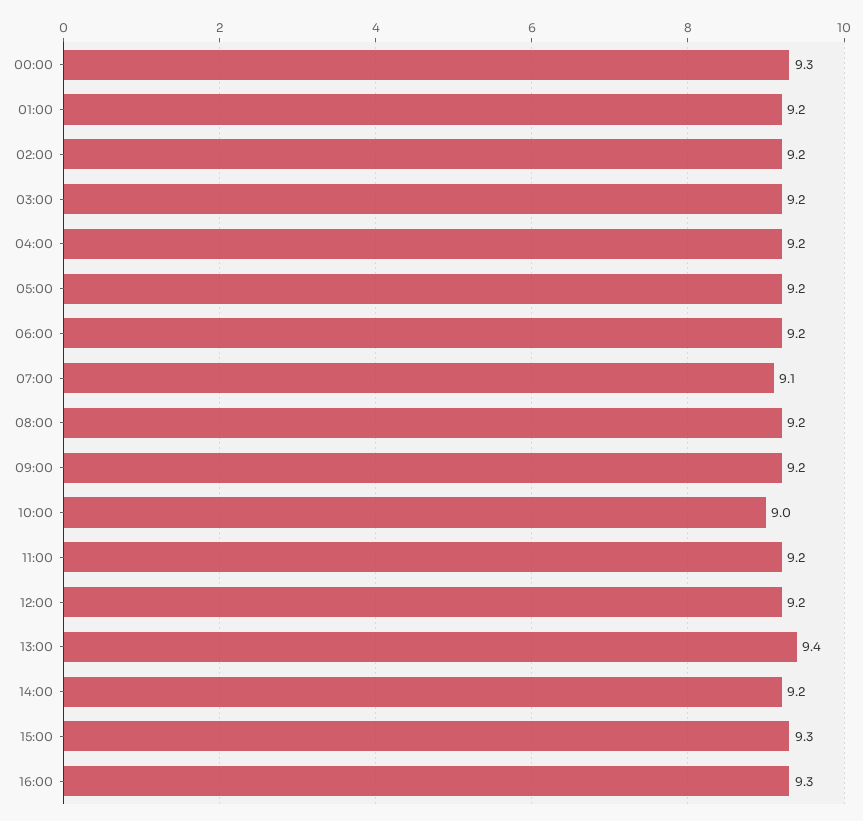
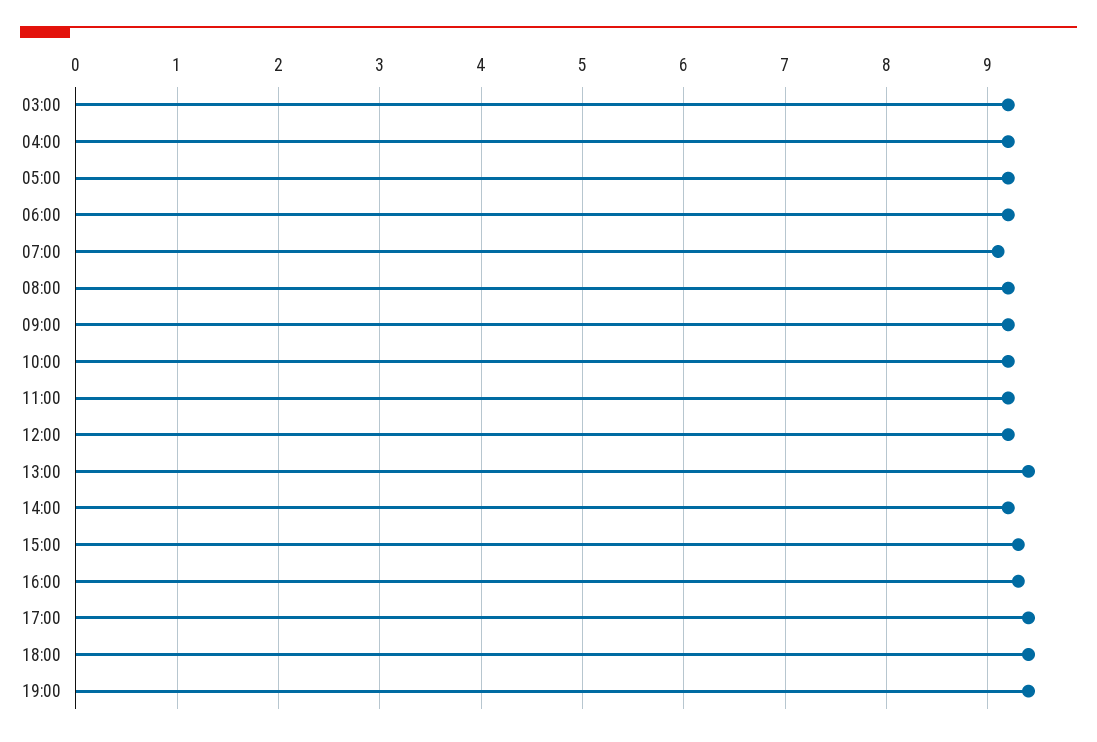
00:00: 9.3 -> none
01:00: 9.2 -> none
02:00: 9.2 -> none
10:00: 9 -> 9.2
17:00: none -> 9.4
18:00: none -> 9.4
19:00: none -> 9.4

